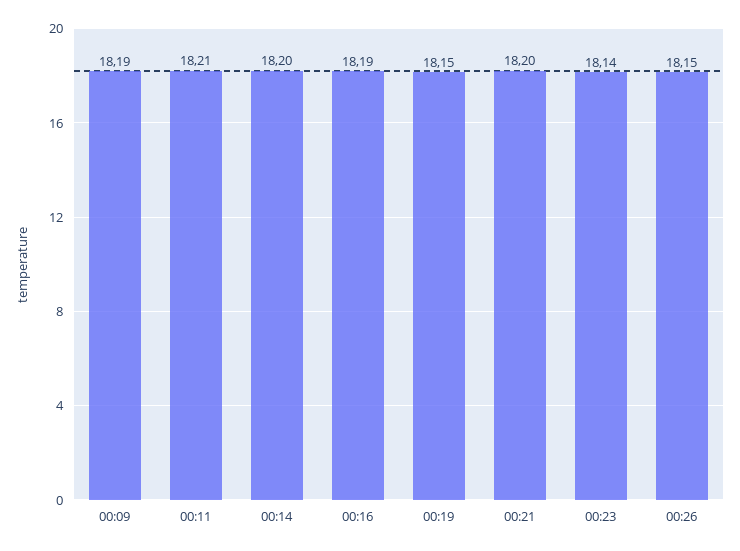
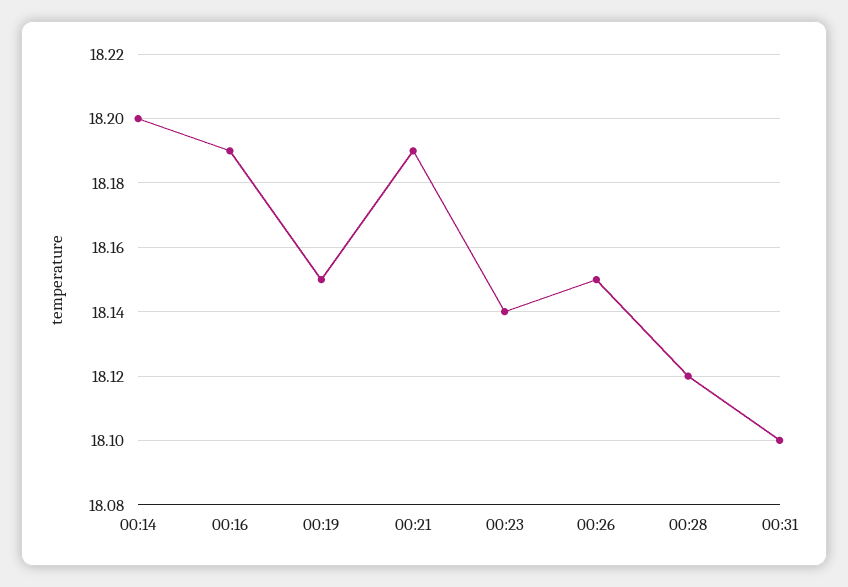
00:09: 18.19 -> none
00:11: 18.21 -> none
00:21: 18.2 -> 18.19
00:28: none -> 18.12
00:31: none -> 18.1

